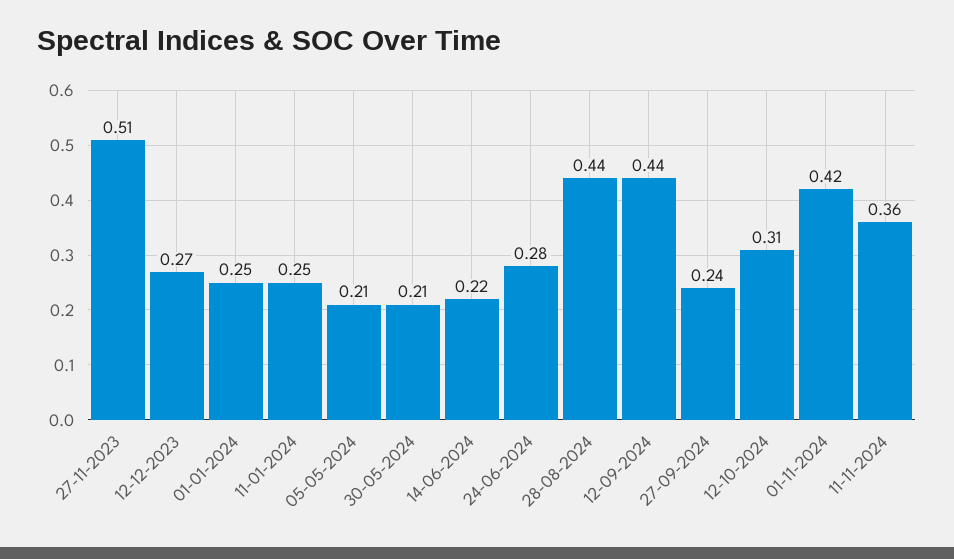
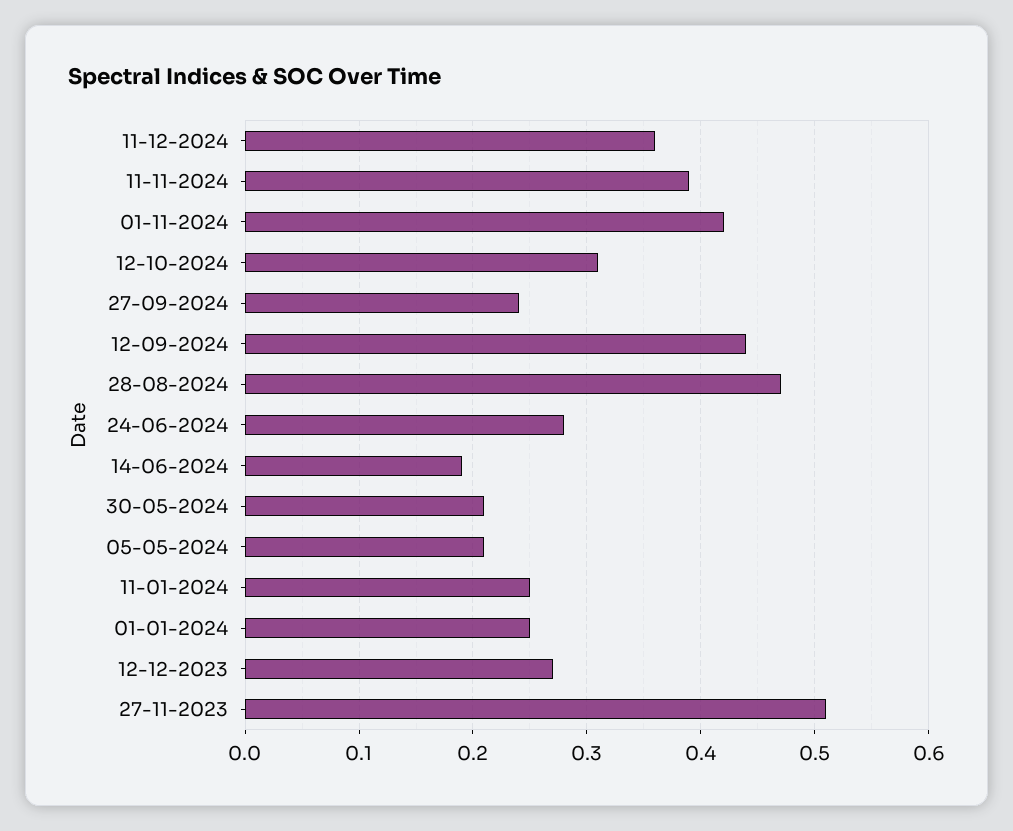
14-06-2024: 0.22 -> 0.19
28-08-2024: 0.44 -> 0.47
11-11-2024: 0.36 -> 0.39
11-12-2024: none -> 0.36

